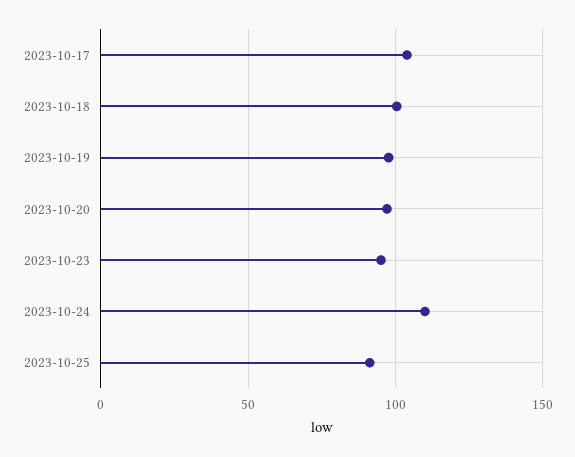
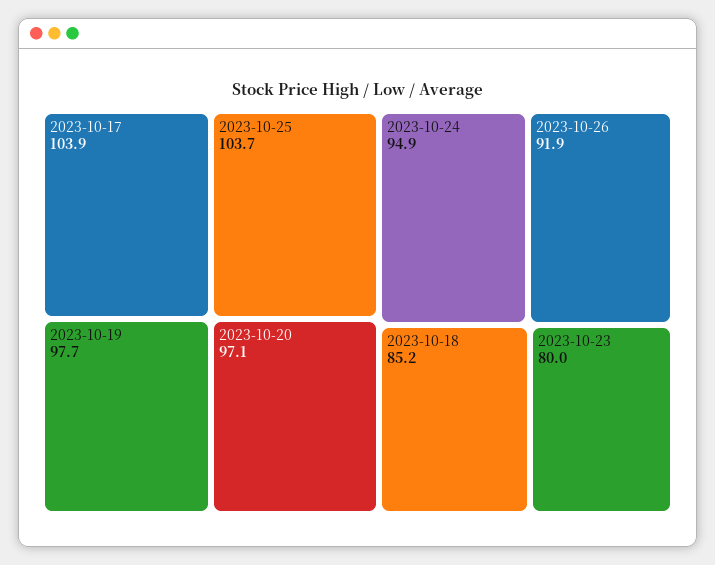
2023-10-18: 100 -> 85.2
2023-10-23: 95 -> 80
2023-10-24: 110 -> 94.9
2023-10-25: 90 -> 103.7
2023-10-26: none -> 91.9

